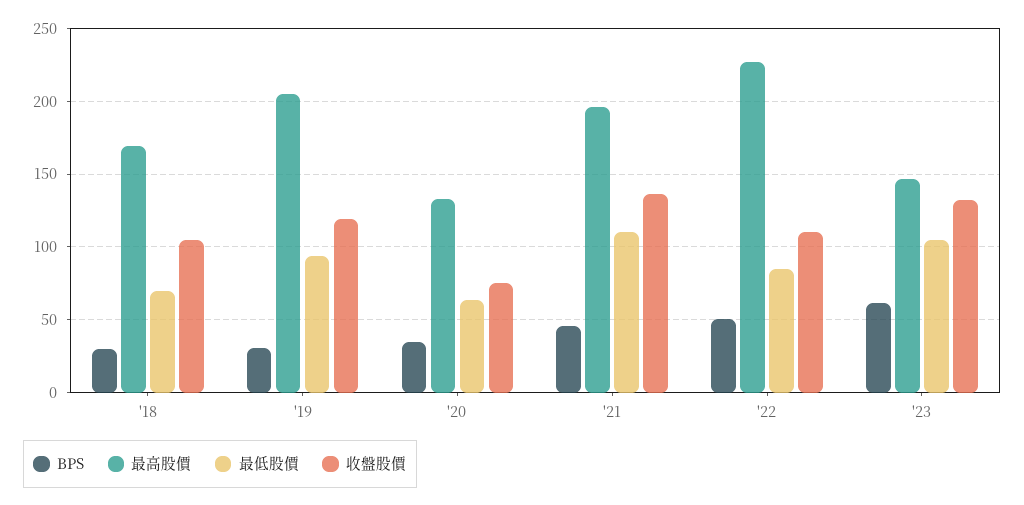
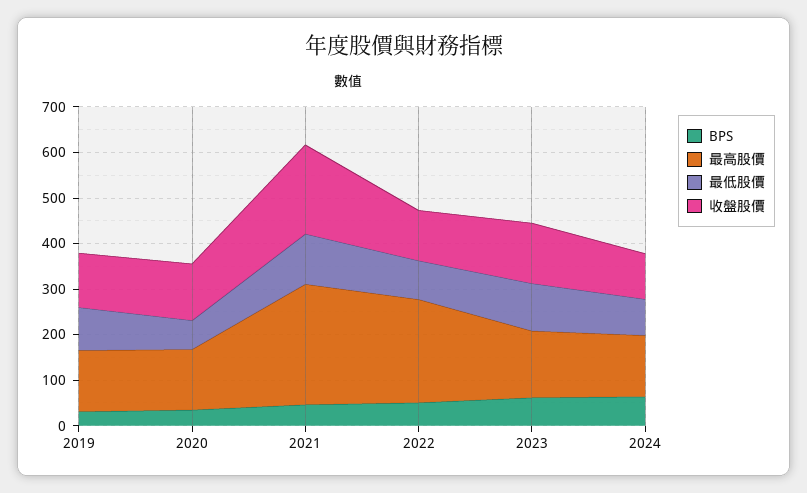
BPS, '18: 30 -> none
最高股價, '18: 170 -> none
最低股價, '18: 70 -> none
收盤股價, '18: 105 -> none
最高股價, '19: 205 -> 140
收盤股價, '20: 75 -> 120
最高股價, '21: 195 -> 260
收盤股價, '21: 135 -> 200
BPS, 2024: none -> 60
最高股價, 2024: none -> 140
最低股價, 2024: none -> 80
收盤股價, 2024: none -> 100

